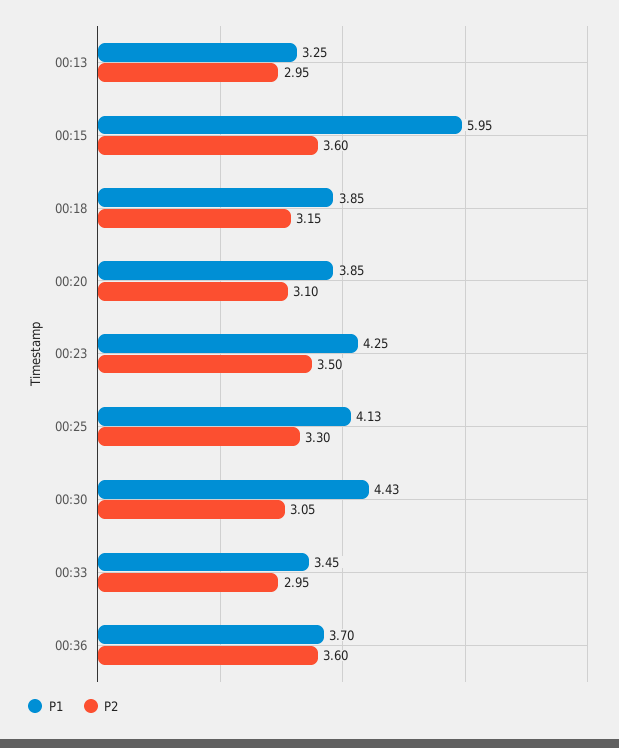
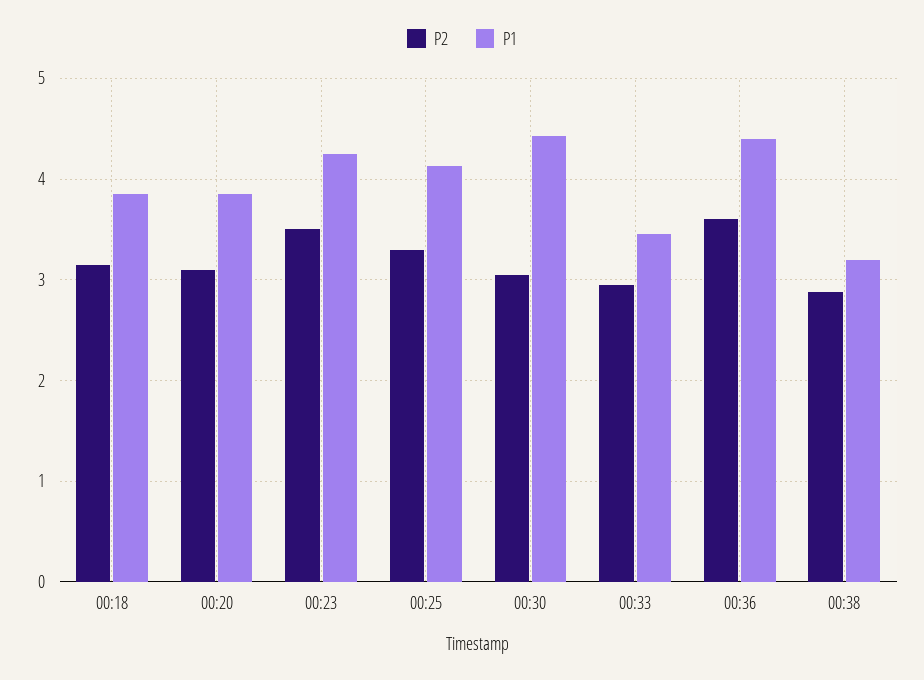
P1, 00:13: 3.25 -> none
P2, 00:13: 2.95 -> none
P1, 00:15: 5.95 -> none
P2, 00:15: 3.6 -> none
P1, 00:36: 3.7 -> 4.4
P2, 00:38: none -> 2.9
P1, 00:38: none -> 3.2

